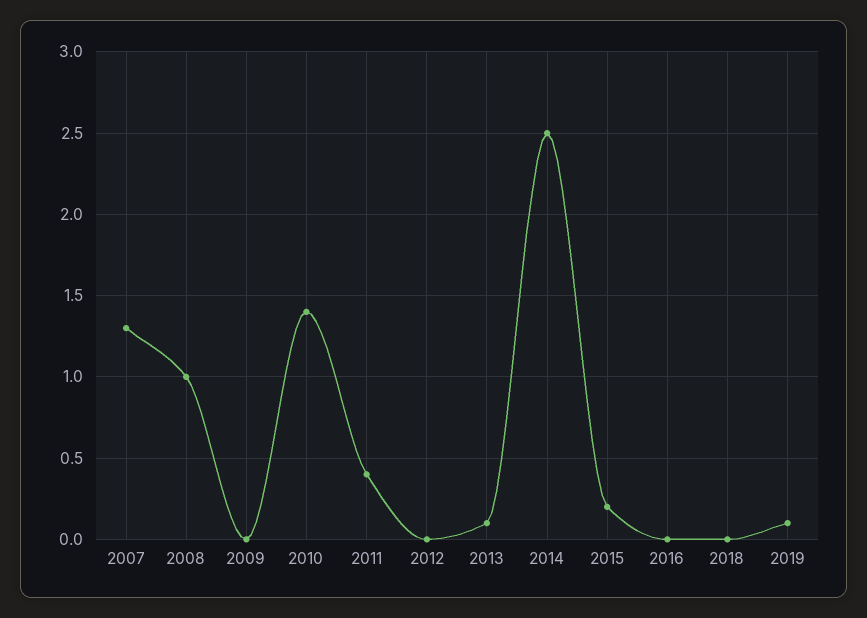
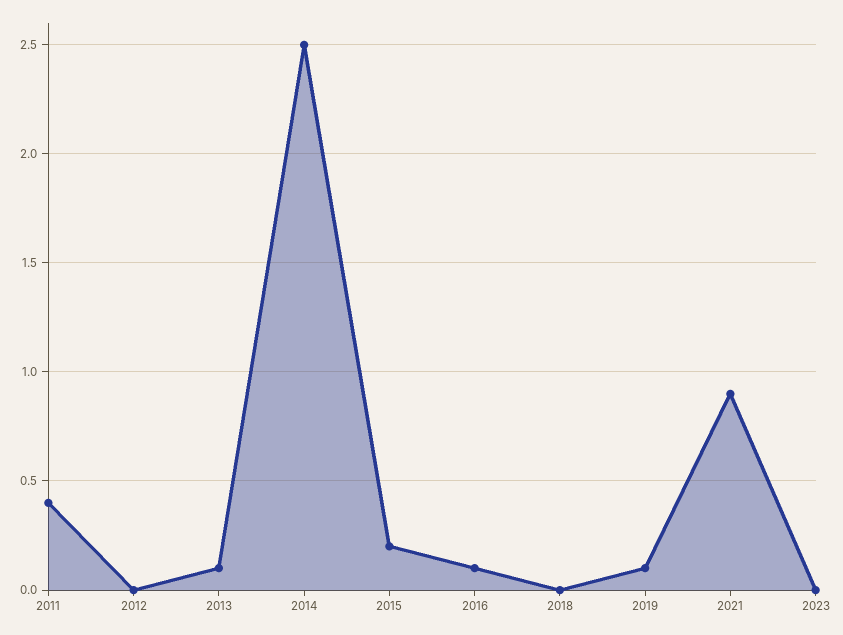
2007: 1.3 -> none
2008: 1 -> none
2009: 0 -> none
2010: 1.4 -> none
2016: 0 -> 0.1
2021: none -> 0.9
2023: none -> 0

